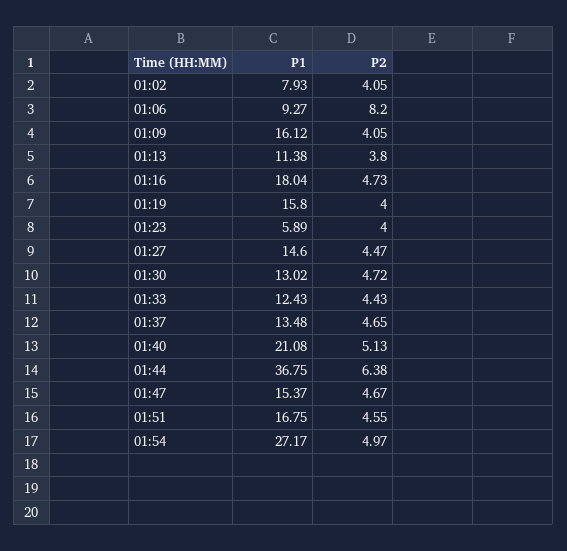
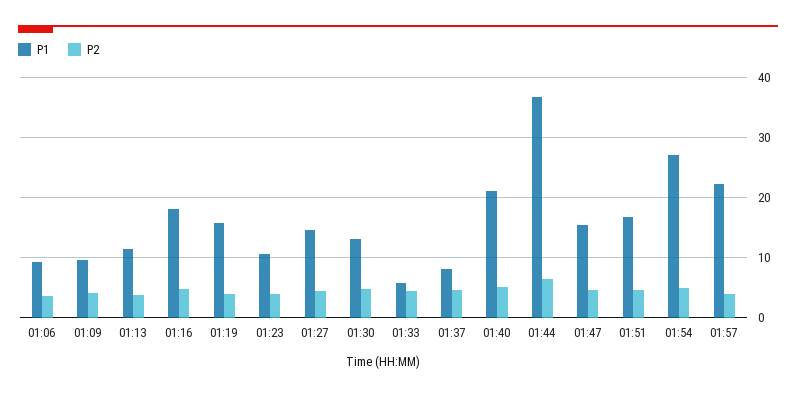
P1, 01:02: 7.93 -> none
P2, 01:02: 4.05 -> none
P2, 01:06: 8.2 -> 4
P1, 01:09: 16.12 -> 10
P1, 01:23: 5.89 -> 10
P1, 01:33: 12.43 -> 6
P1, 01:37: 13.48 -> 8
P1, 01:57: none -> 22
P2, 01:57: none -> 4

